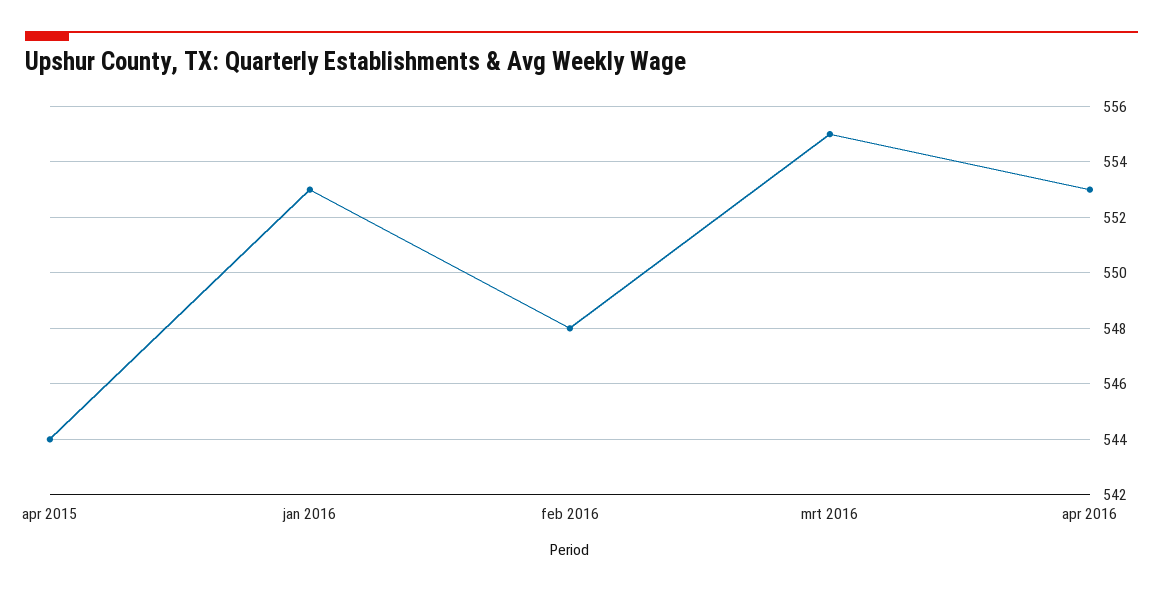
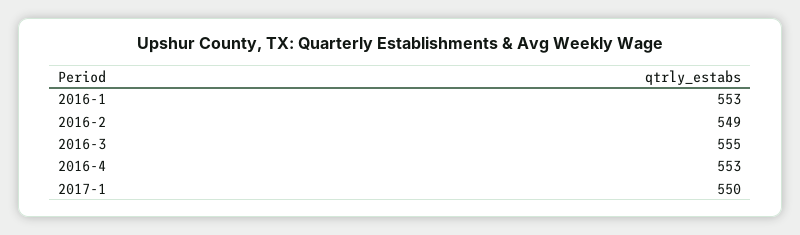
apr 2015: 544 -> none
feb 2016: 548 -> 549
2017-1: none -> 550

